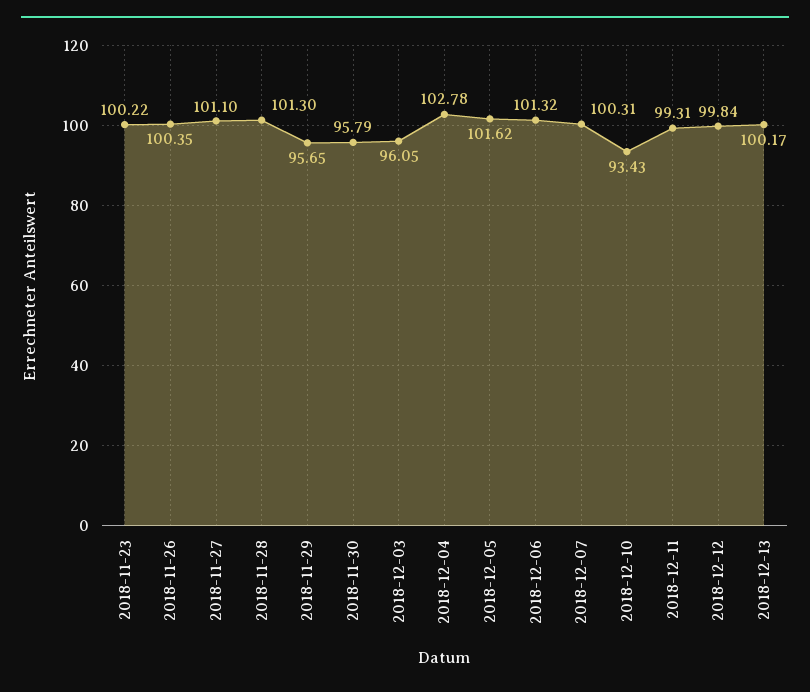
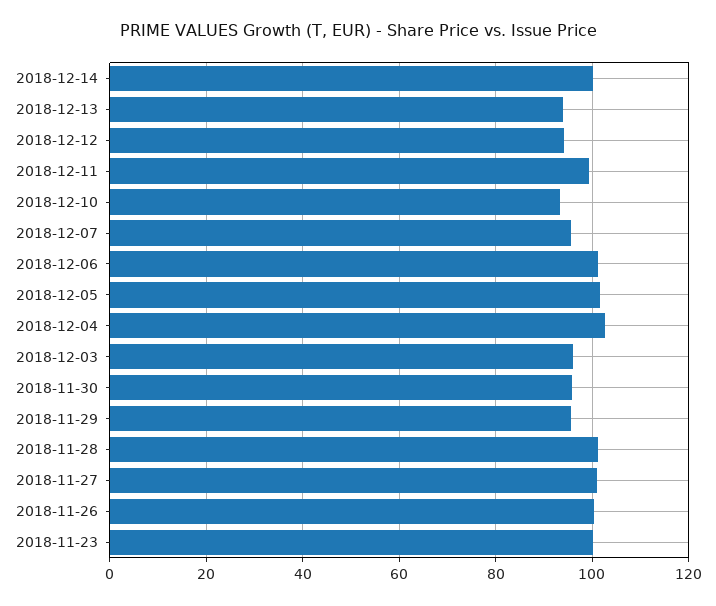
2018-12-07: 100.31 -> 96
2018-12-12: 99.84 -> 94
2018-12-13: 100.17 -> 94
2018-12-14: none -> 100

